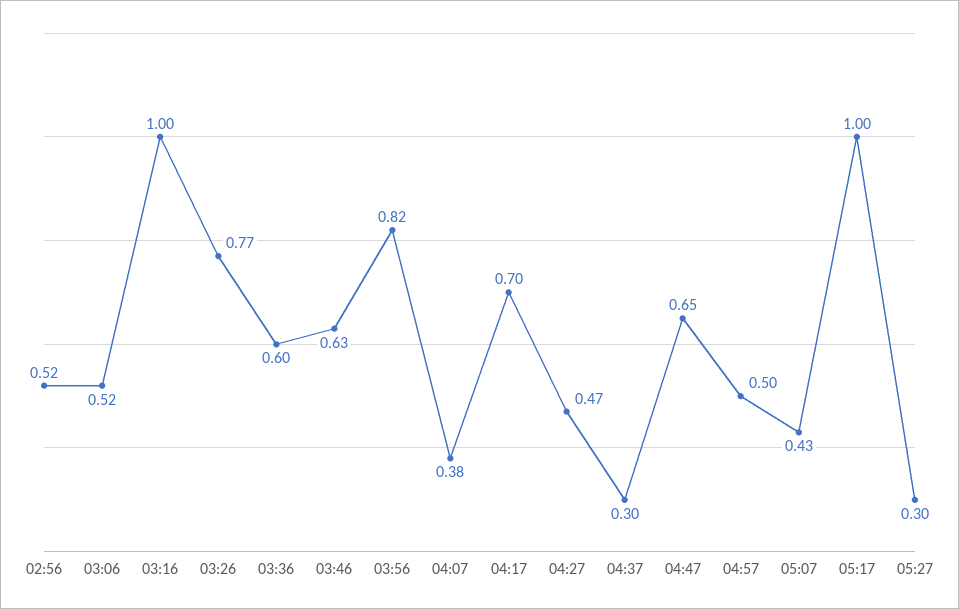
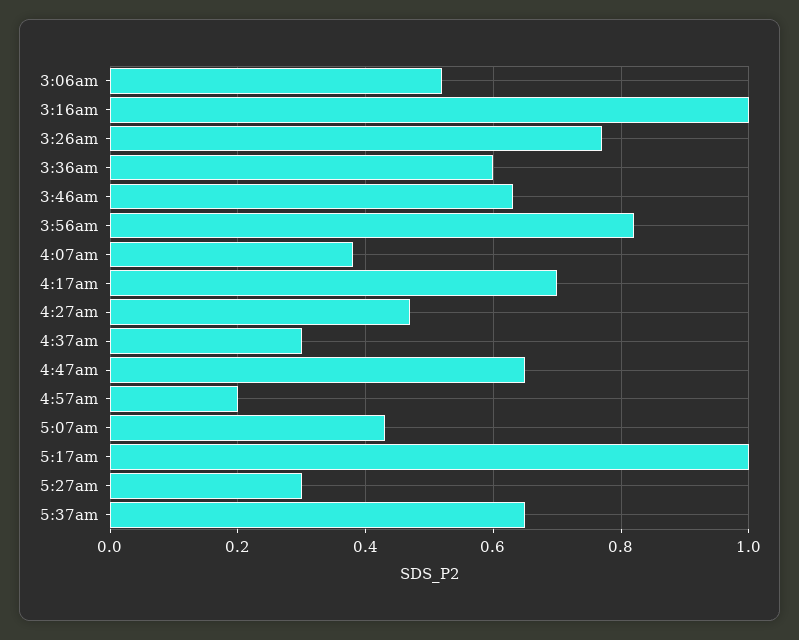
02:56: 0.52 -> none
04:57: 0.5 -> 0.2
5:37am: none -> 0.65

